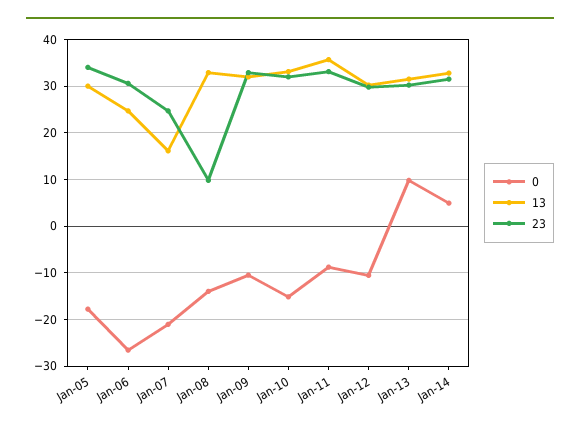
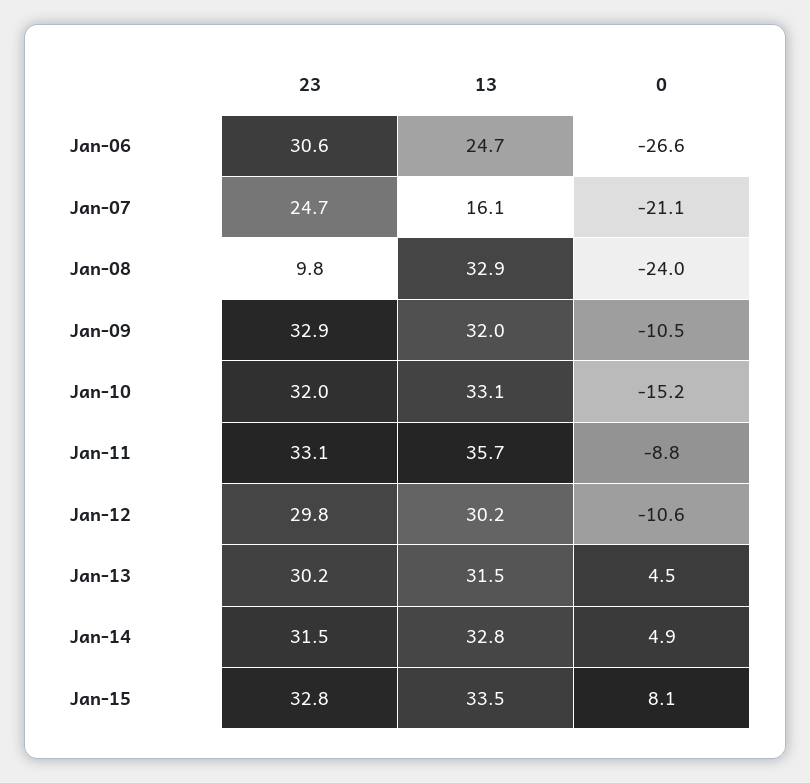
0, Jan-05: -18 -> none
13, Jan-05: 30 -> none
23, Jan-05: 34 -> none
0, Jan-08: -14 -> -24
0, Jan-13: 10 -> 4.5
23, Jan-15: none -> 32.8
13, Jan-15: none -> 33.5
0, Jan-15: none -> 8.1

